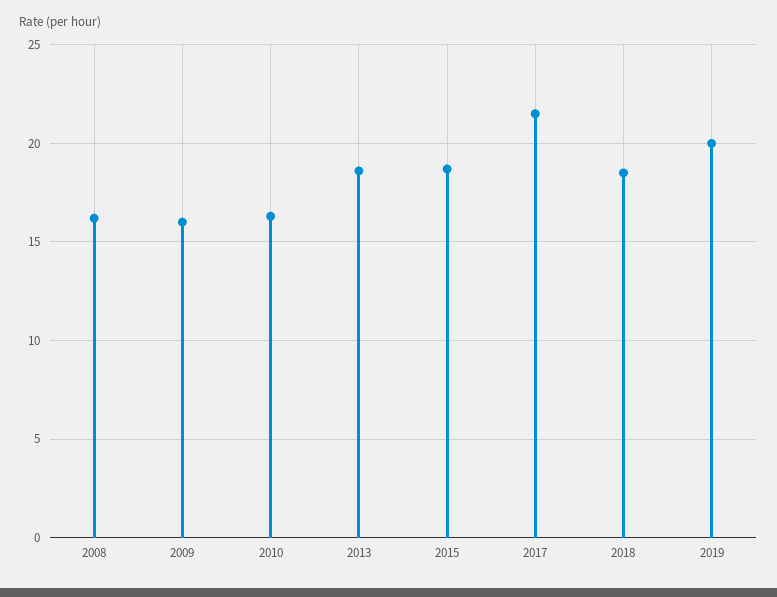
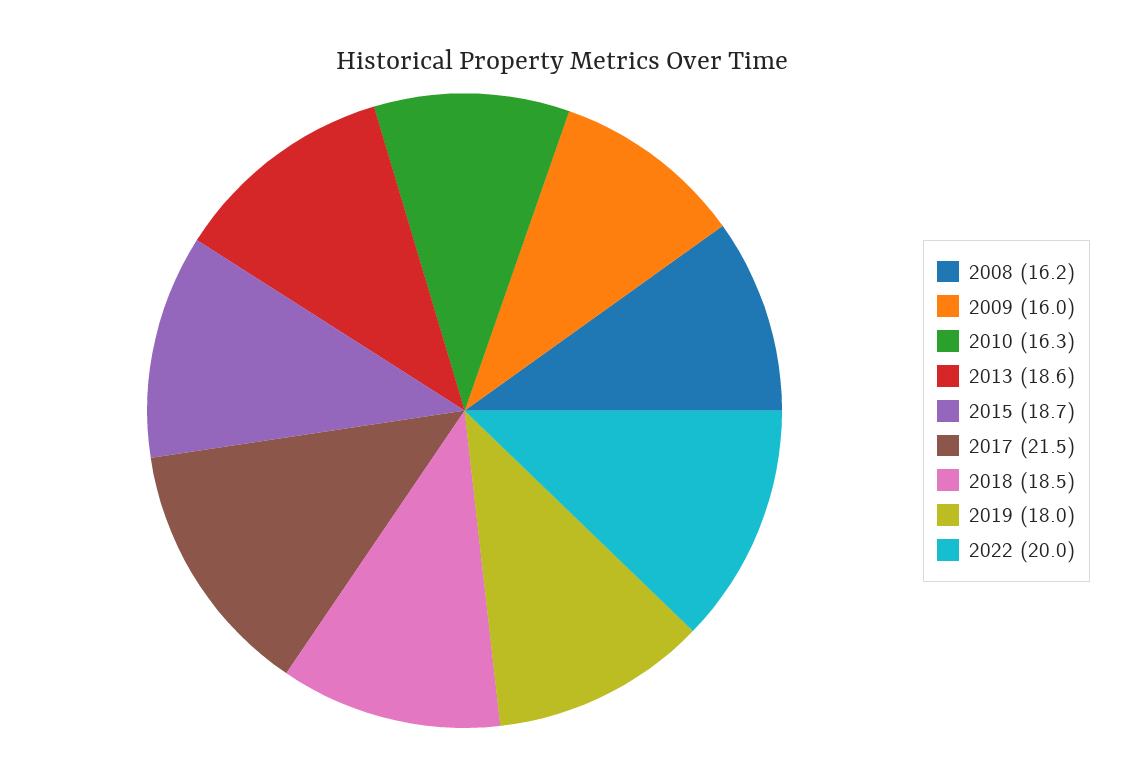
2019: 20 -> 18
2022: none -> 20

